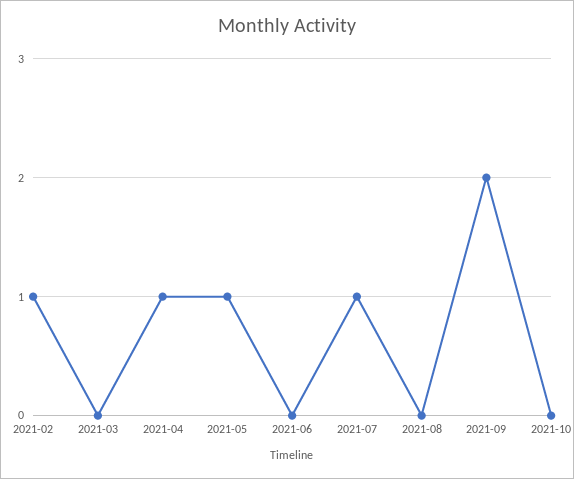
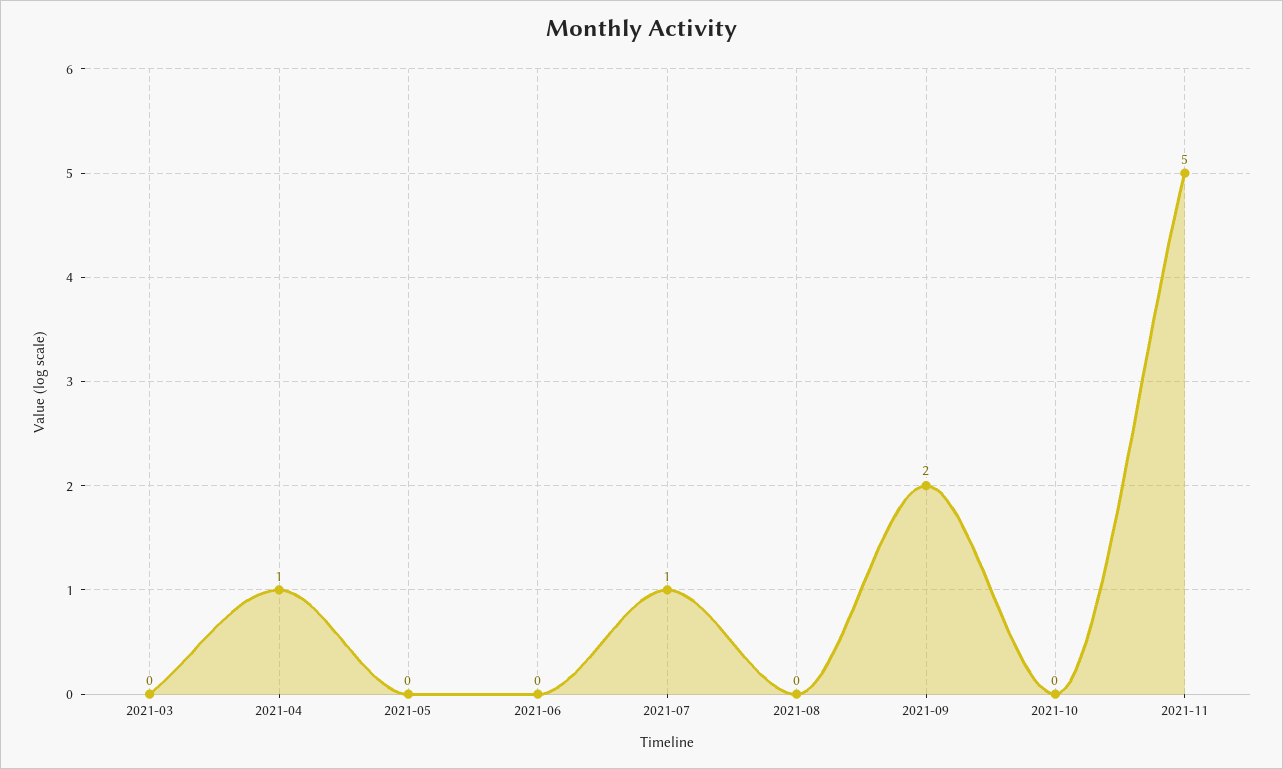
2021-02: 1 -> none
2021-05: 1 -> 0
2021-11: none -> 5

